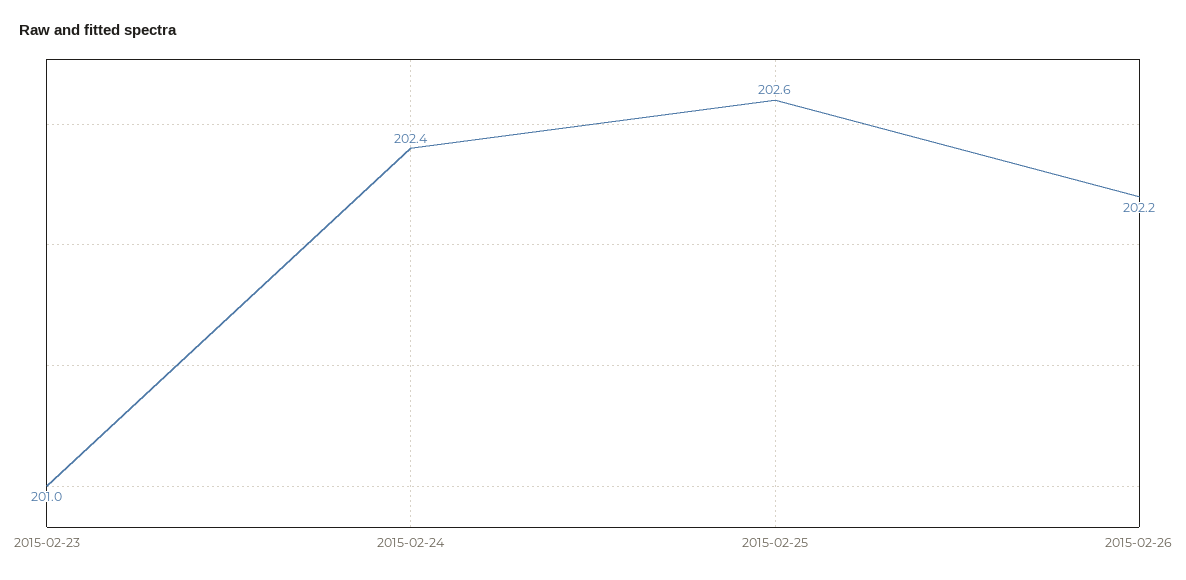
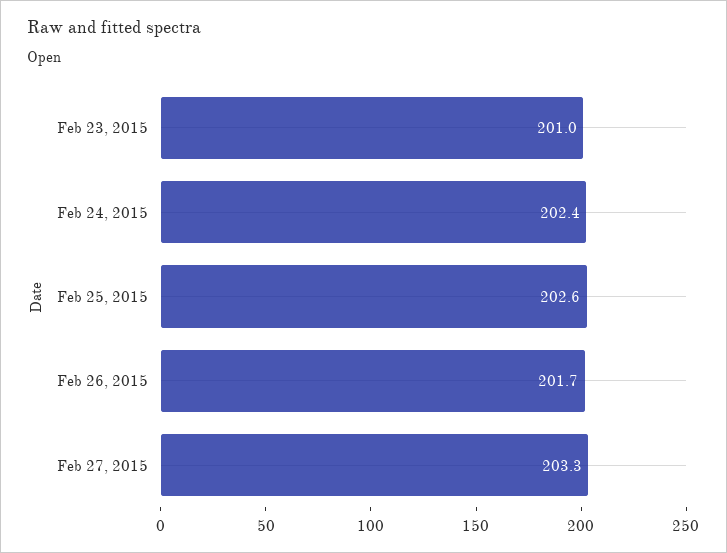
2015-02-26: 202.2 -> 201.7
Feb 27, 2015: none -> 203.3

